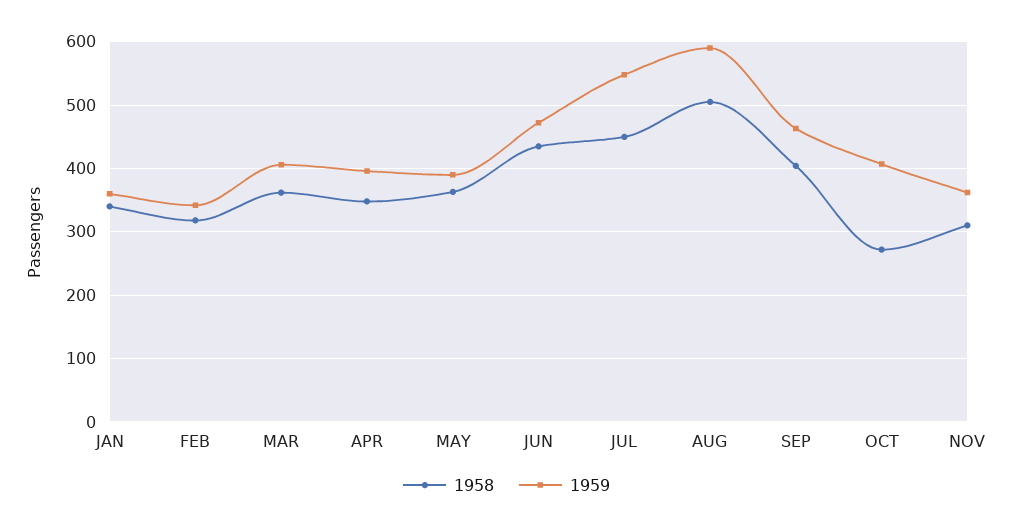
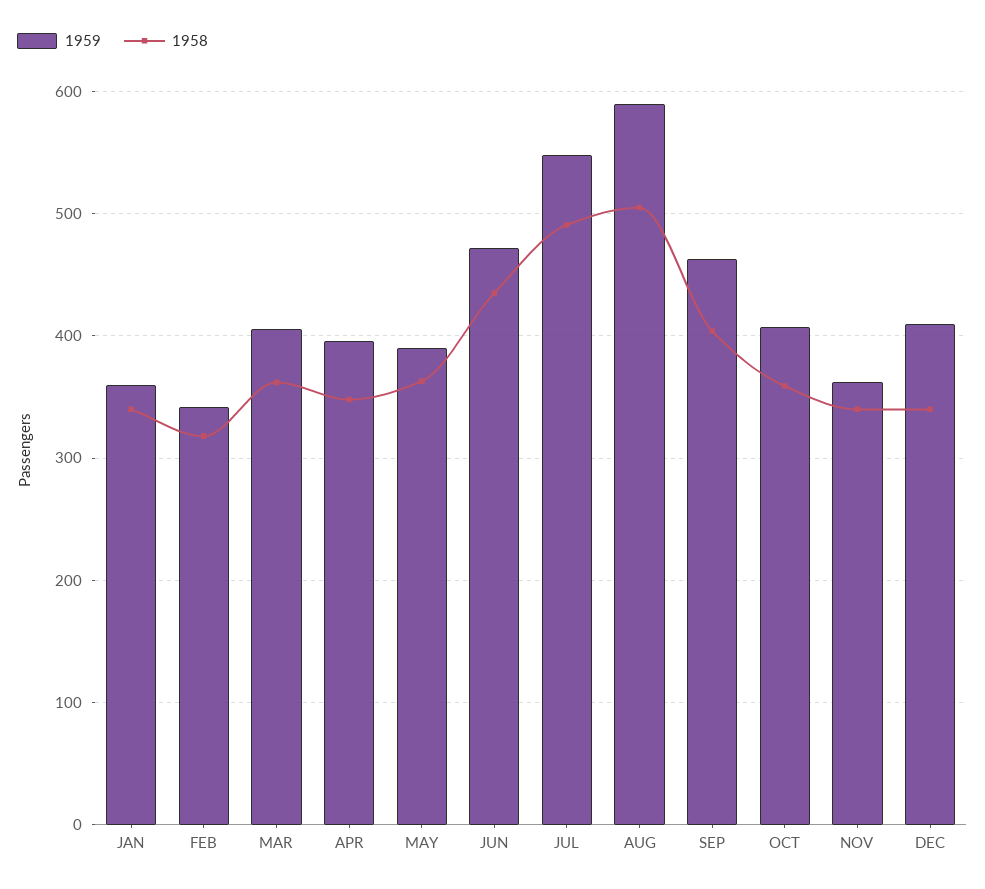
1958, JUL: 450 -> 490
1958, OCT: 270 -> 360
1958, NOV: 310 -> 340
1959, DEC: none -> 410
1958, DEC: none -> 340

